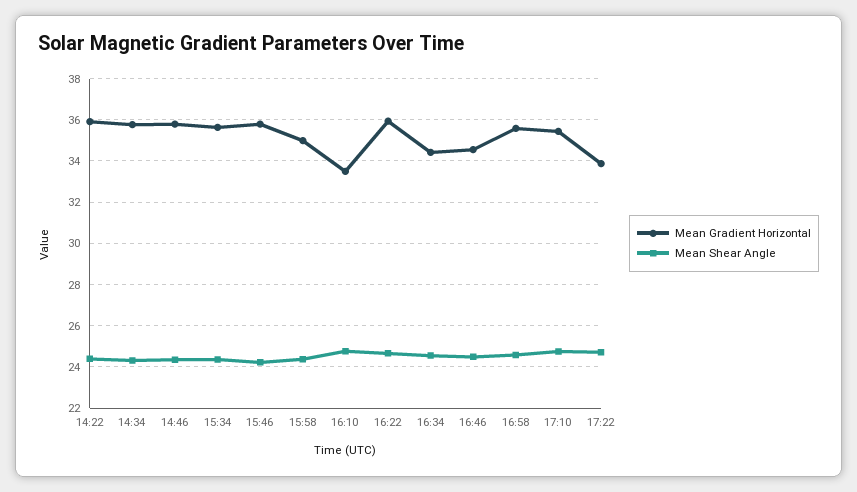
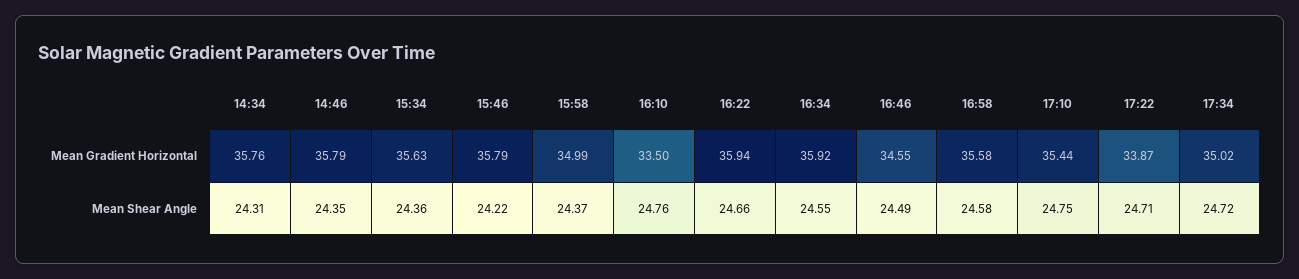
Mean Gradient Horizontal, 14:22: 36 -> none
Mean Shear Angle, 14:22: 24.5 -> none
Mean Gradient Horizontal, 16:34: 34.5 -> 35.92
Mean Gradient Horizontal, 17:34: none -> 35.02
Mean Shear Angle, 17:34: none -> 24.72

